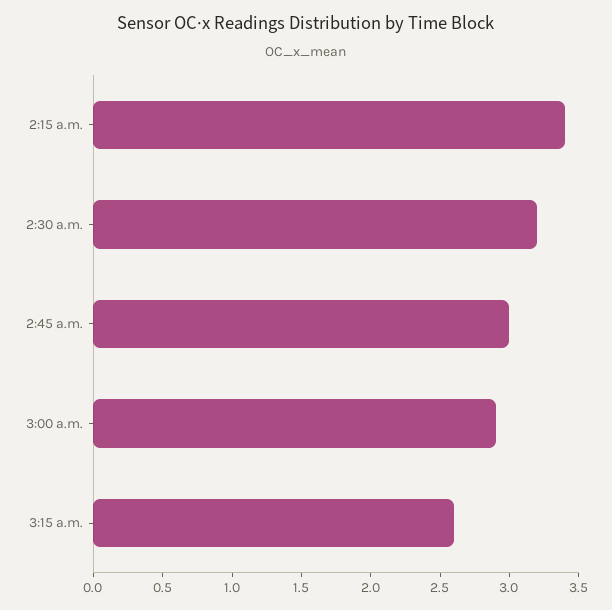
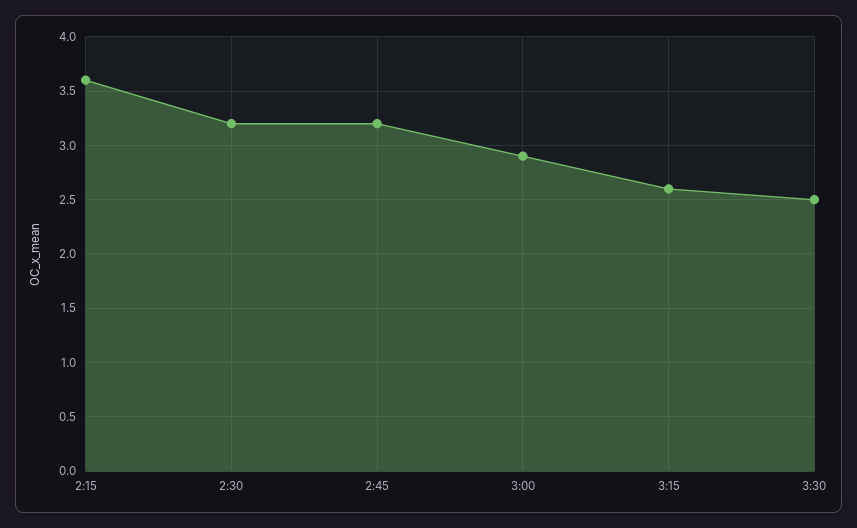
2:15 a.m.: 3.4 -> 3.6
2:45 a.m.: 3 -> 3.2
3:30: none -> 2.5

